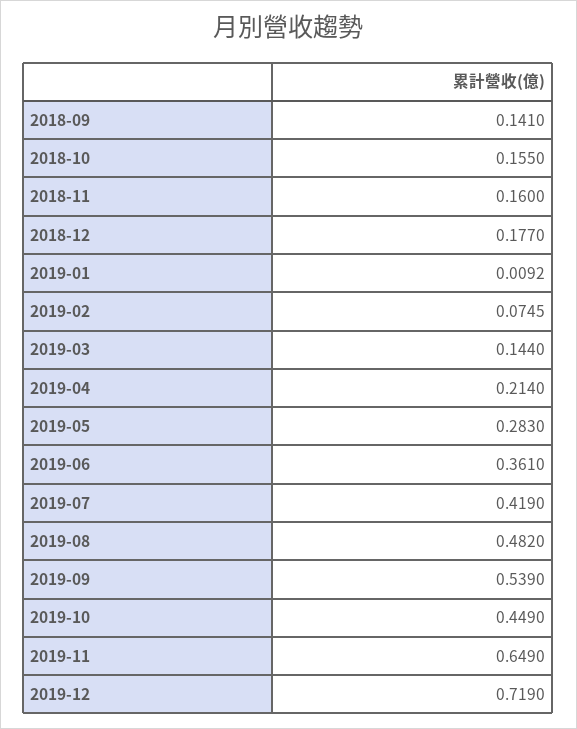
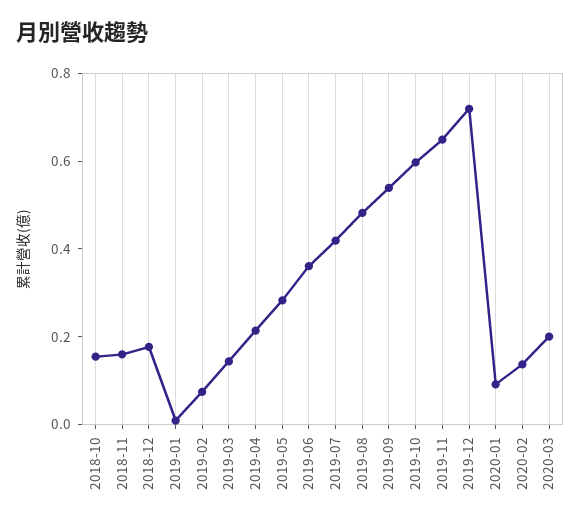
2018-09: 0.141 -> none
2019-10: 0.449 -> 0.6
2020-01: none -> 0.1
2020-02: none -> 0.15
2020-03: none -> 0.2

